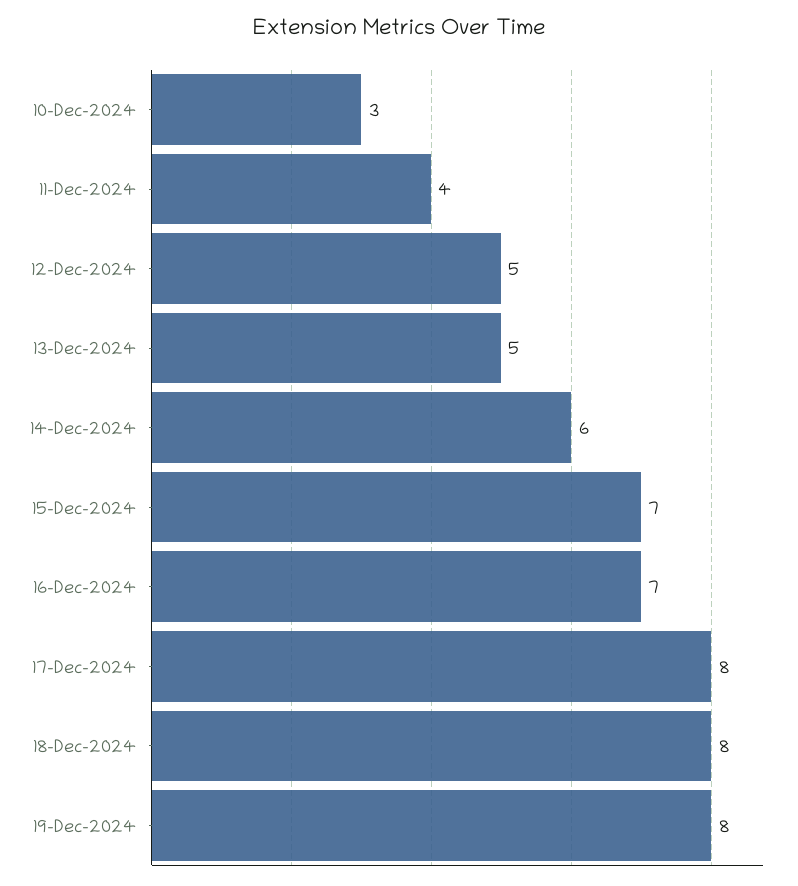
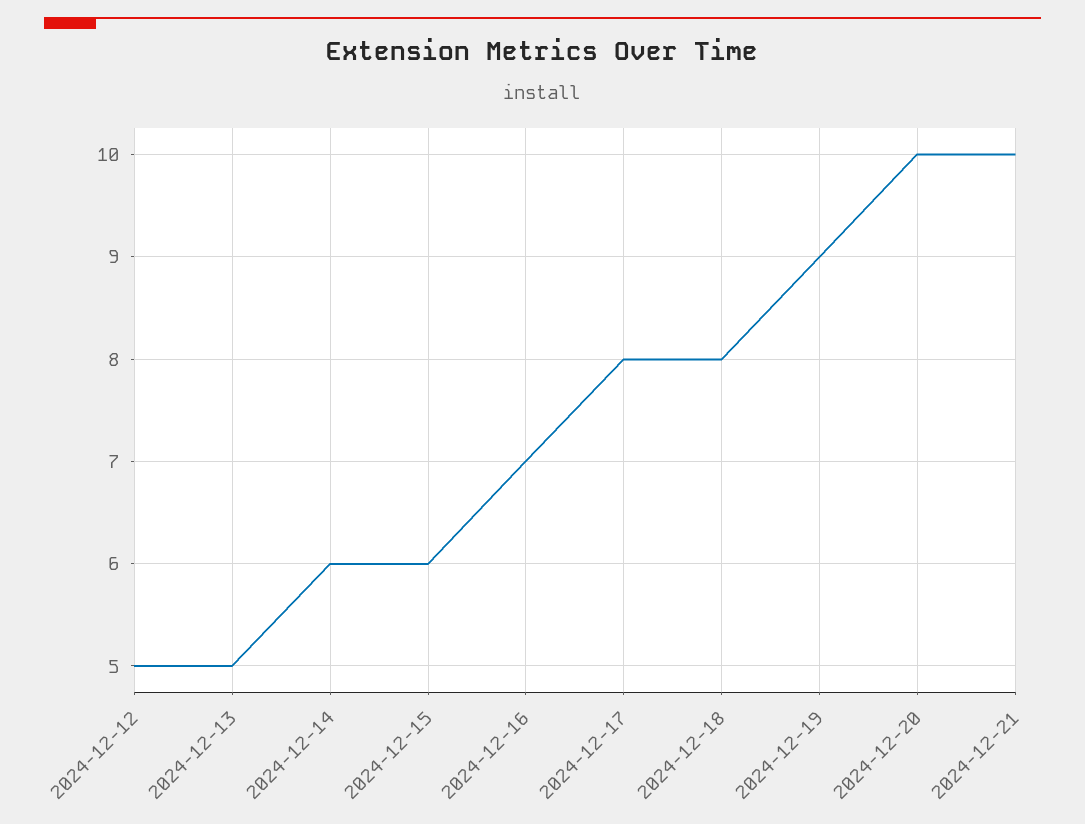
10-Dec-2024: 3 -> none
11-Dec-2024: 4 -> none
15-Dec-2024: 7 -> 6
19-Dec-2024: 8 -> 9
2024-12-20: none -> 10
2024-12-21: none -> 10

